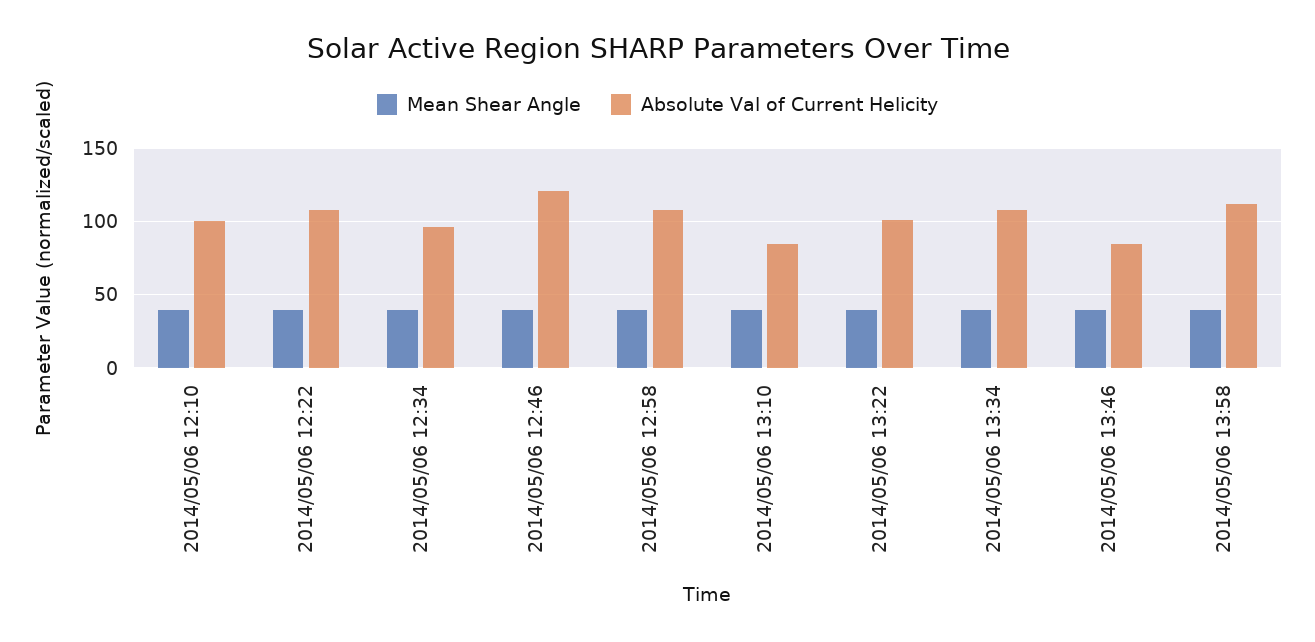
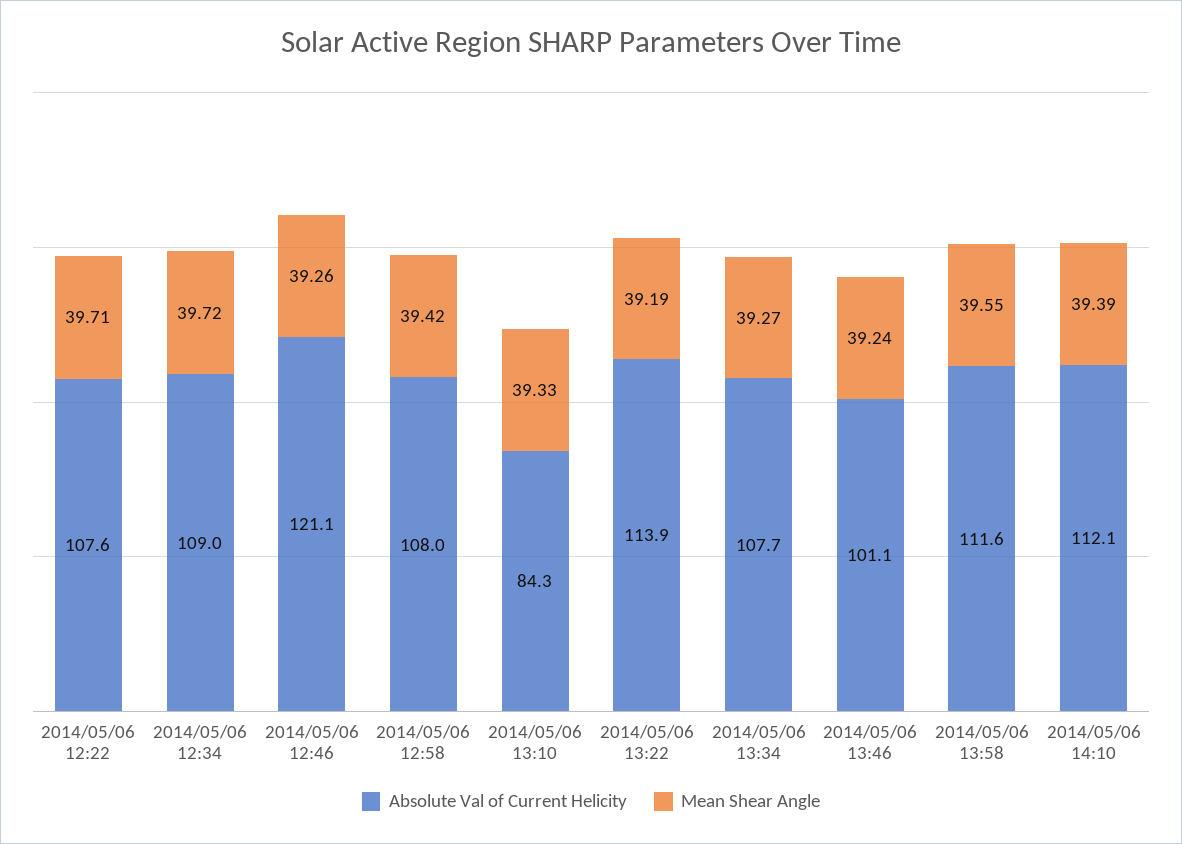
Mean Shear Angle, 2014/05/06 12:10: 40 -> none
Absolute Val of Current Helicity, 2014/05/06 12:10: 100 -> none
Absolute Val of Current Helicity, 2014/05/06 12:34: 95 -> 109
Absolute Val of Current Helicity, 2014/05/06 13:22: 100 -> 113.9
Absolute Val of Current Helicity, 2014/05/06 13:46: 85 -> 101.1
Absolute Val of Current Helicity, 2014/05/06 14:10: none -> 112.1
Mean Shear Angle, 2014/05/06 14:10: none -> 39.39

